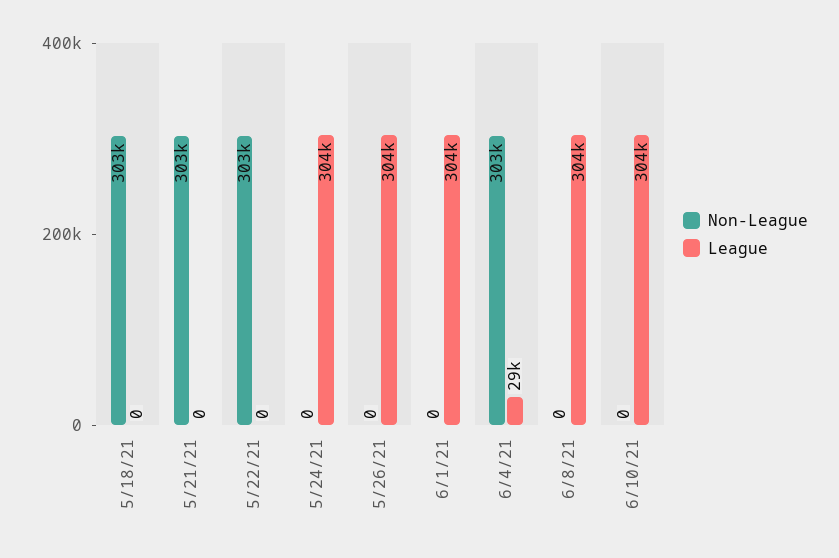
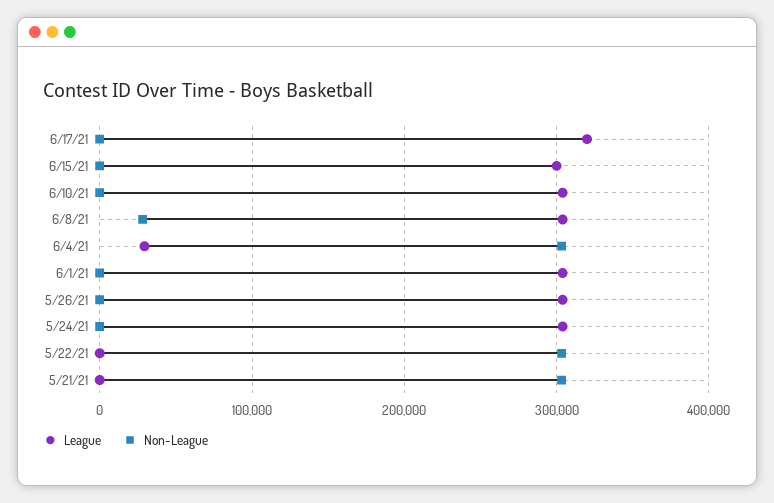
Non-League, 5/18/21: 303000 -> none
League, 5/18/21: 0 -> none
Non-League, 6/8/21: 0 -> 30000
League, 6/17/21: none -> 320000
Non-League, 6/17/21: none -> 0
League, 6/15/21: none -> 300000
Non-League, 6/15/21: none -> 0

